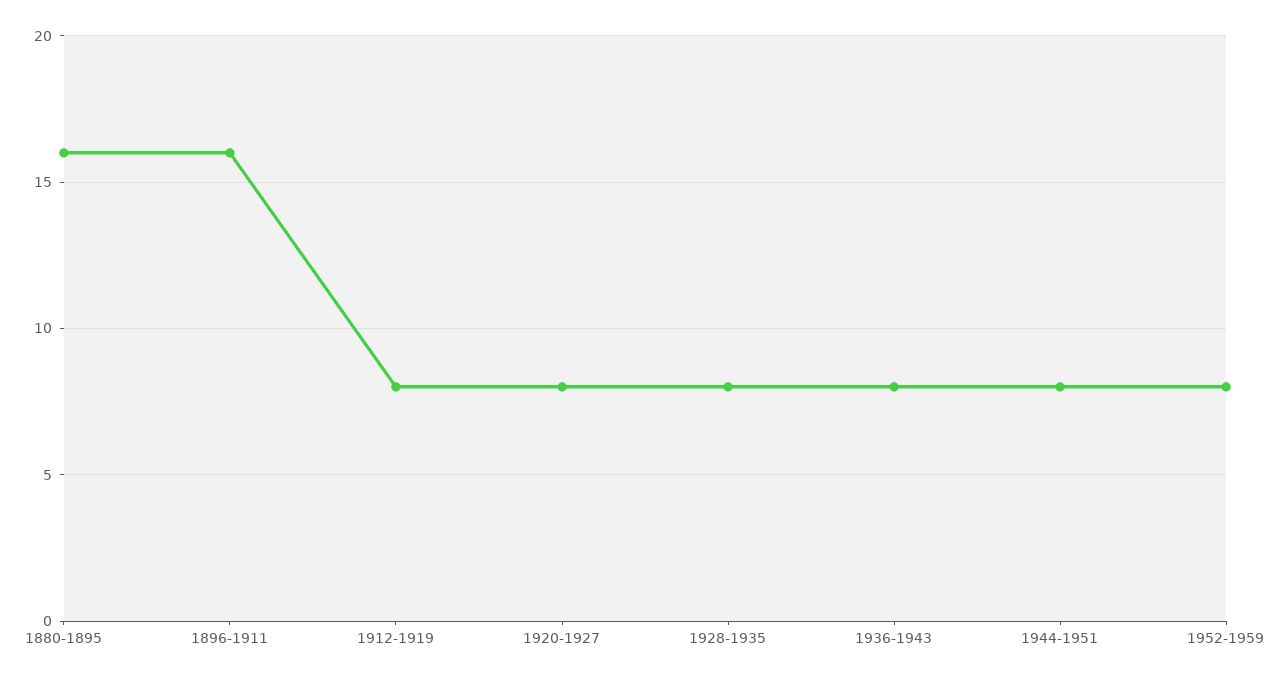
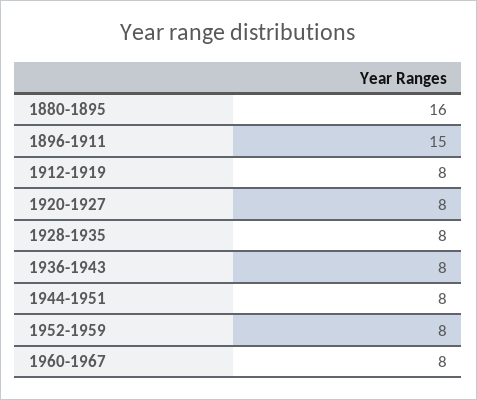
1896-1911: 16 -> 15
1960-1967: none -> 8

